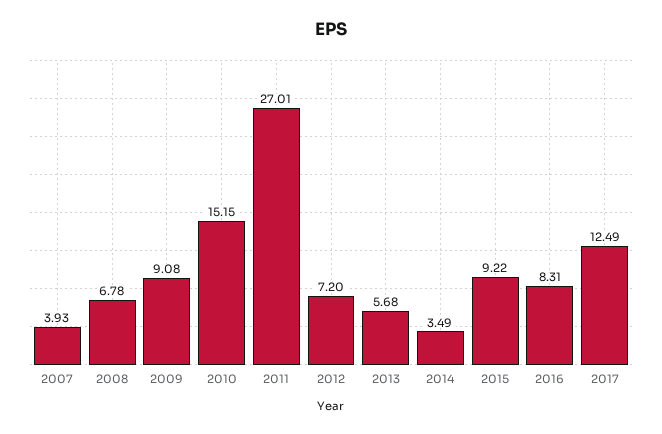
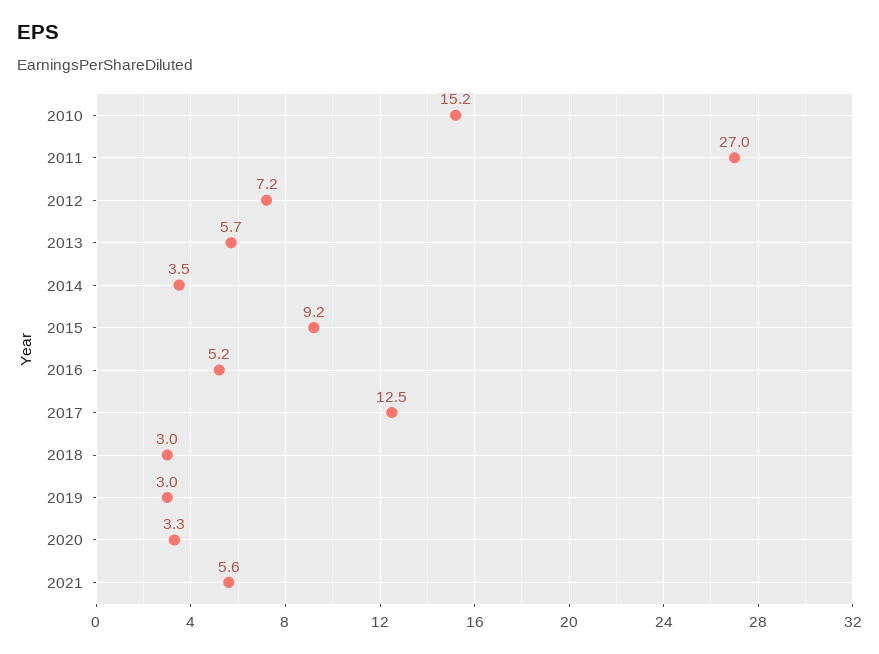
2007: 3.93 -> none
2008: 6.78 -> none
2009: 9.08 -> none
2016: 8.31 -> 5.2
2018: none -> 3
2019: none -> 3
2020: none -> 3.3
2021: none -> 5.6

